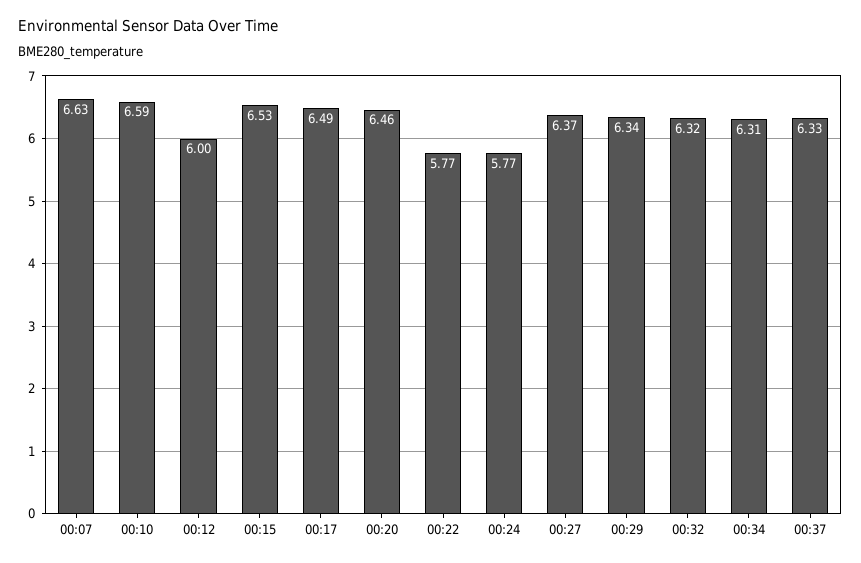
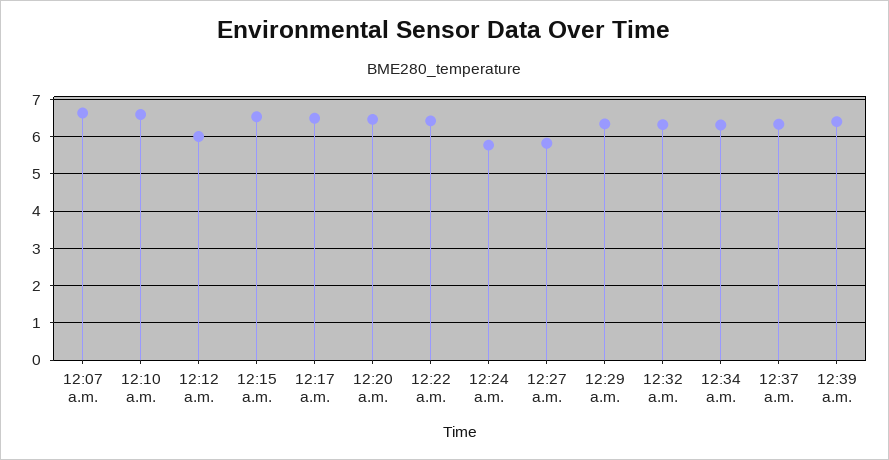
00:22: 5.77 -> 6.4
00:27: 6.37 -> 5.8
12:39 a.m.: none -> 6.4

